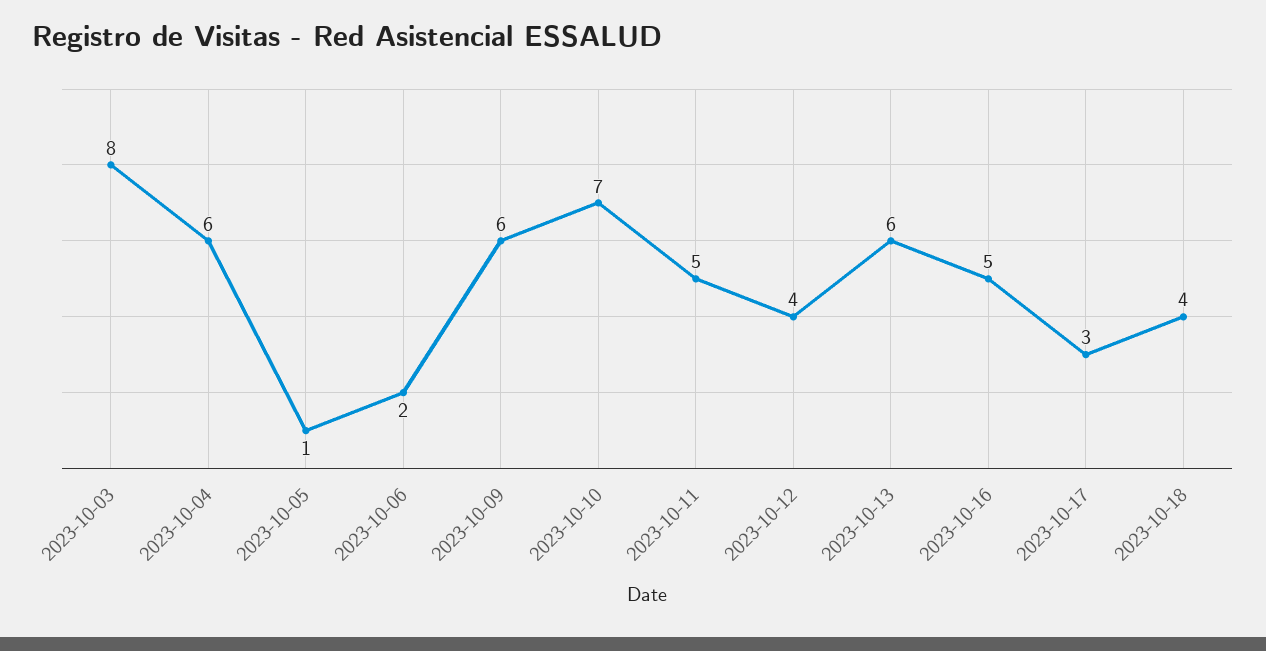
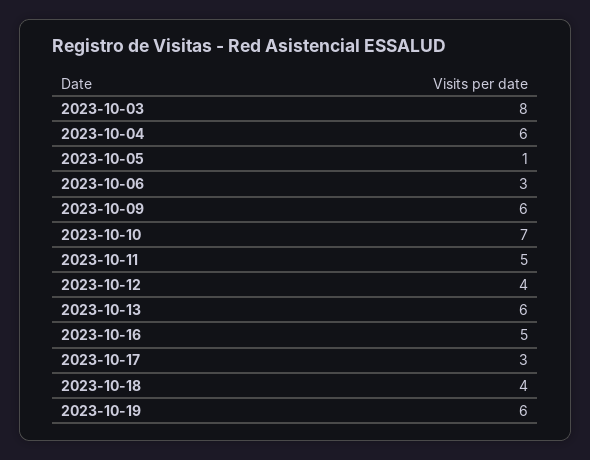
2023-10-06: 2 -> 3
2023-10-19: none -> 6

